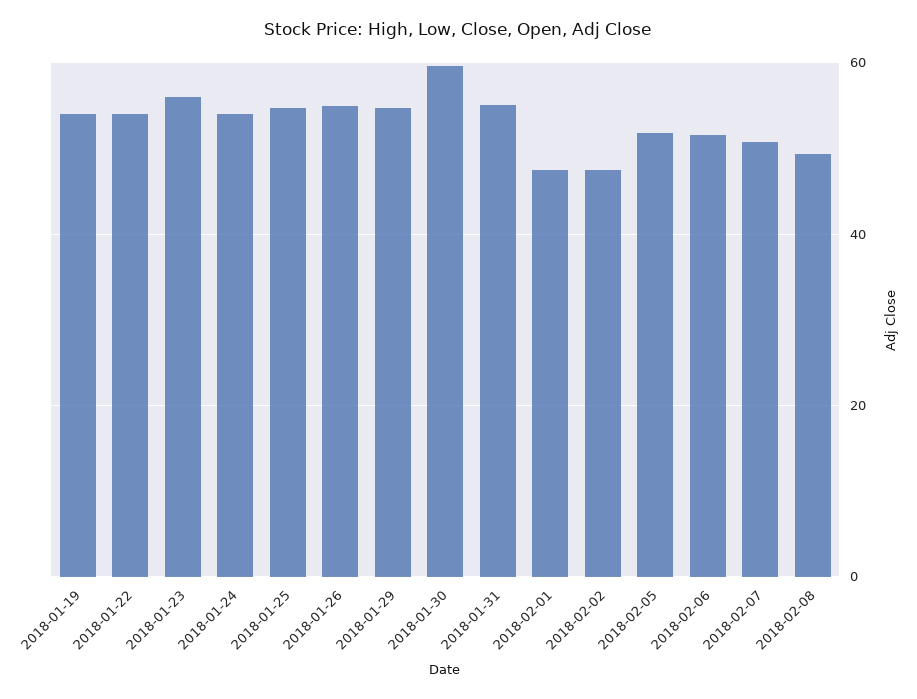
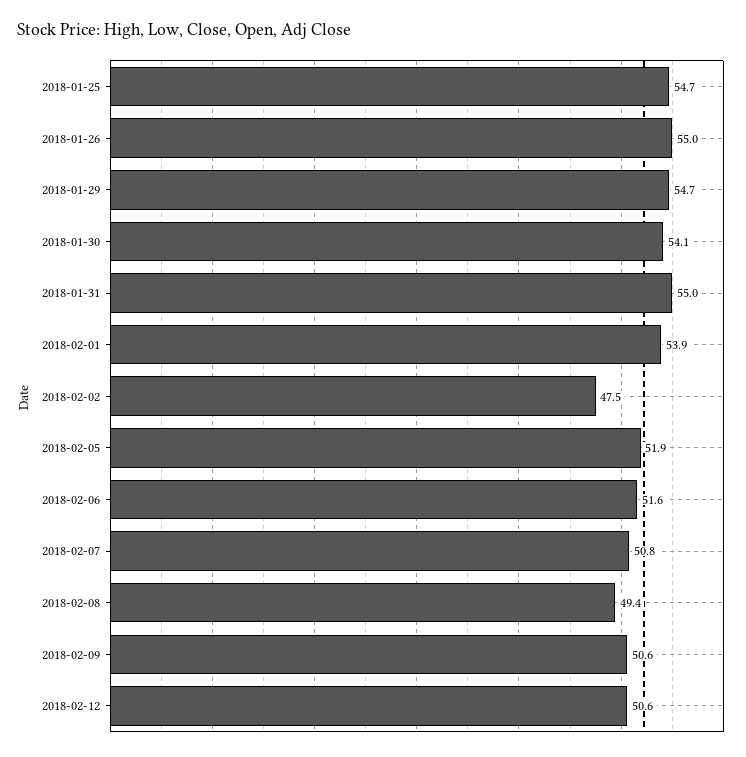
2018-01-19: 54 -> none
2018-01-22: 54 -> none
2018-01-23: 56 -> none
2018-01-24: 54 -> none
2018-01-30: 60 -> 54.1
2018-02-01: 48 -> 53.9
2018-02-09: none -> 50.6
2018-02-12: none -> 50.6

